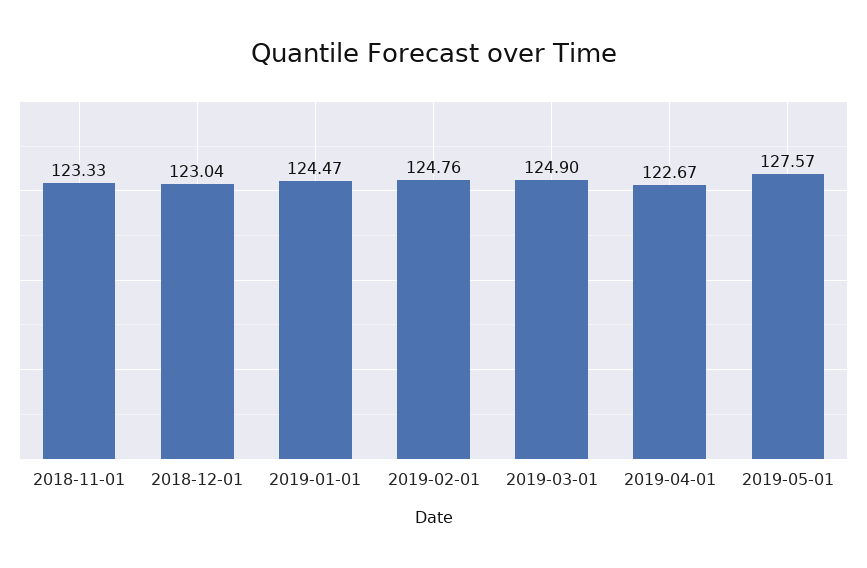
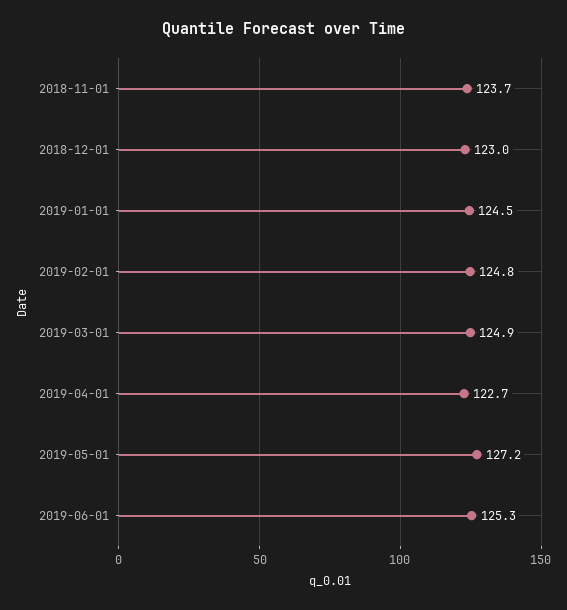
2018-11-01: 123.33 -> 123.7
2019-05-01: 127.57 -> 127.2
2019-06-01: none -> 125.3

